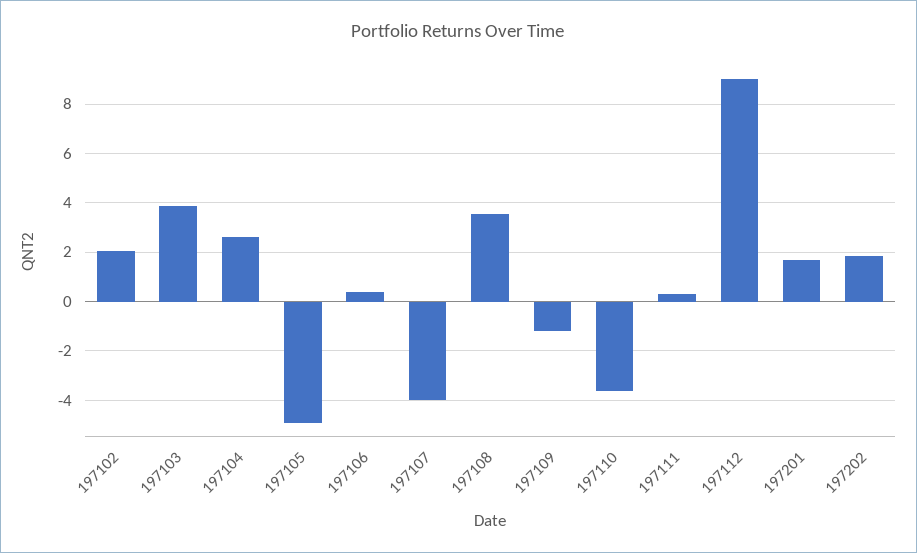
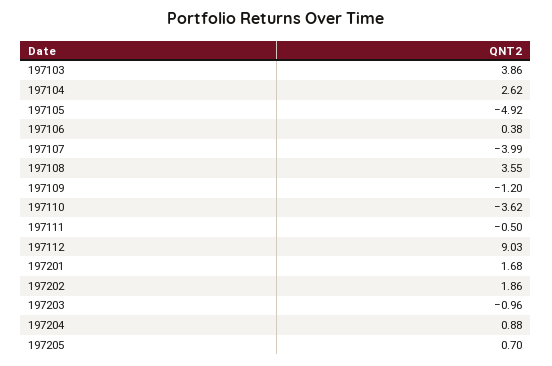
197102: 2 -> none
197111: 0.25 -> -0.5
197203: none -> -0.96
197204: none -> 0.88
197205: none -> 0.7

